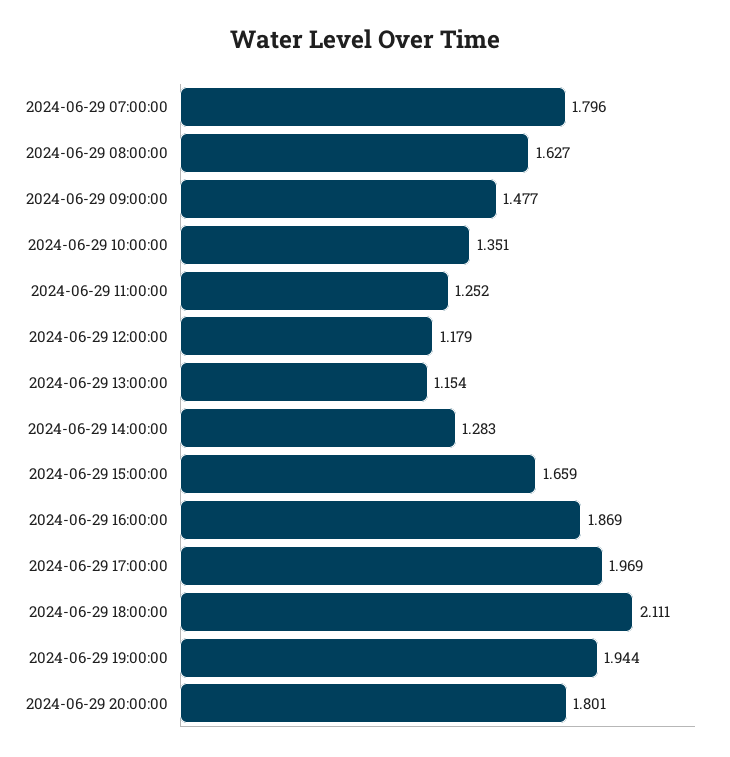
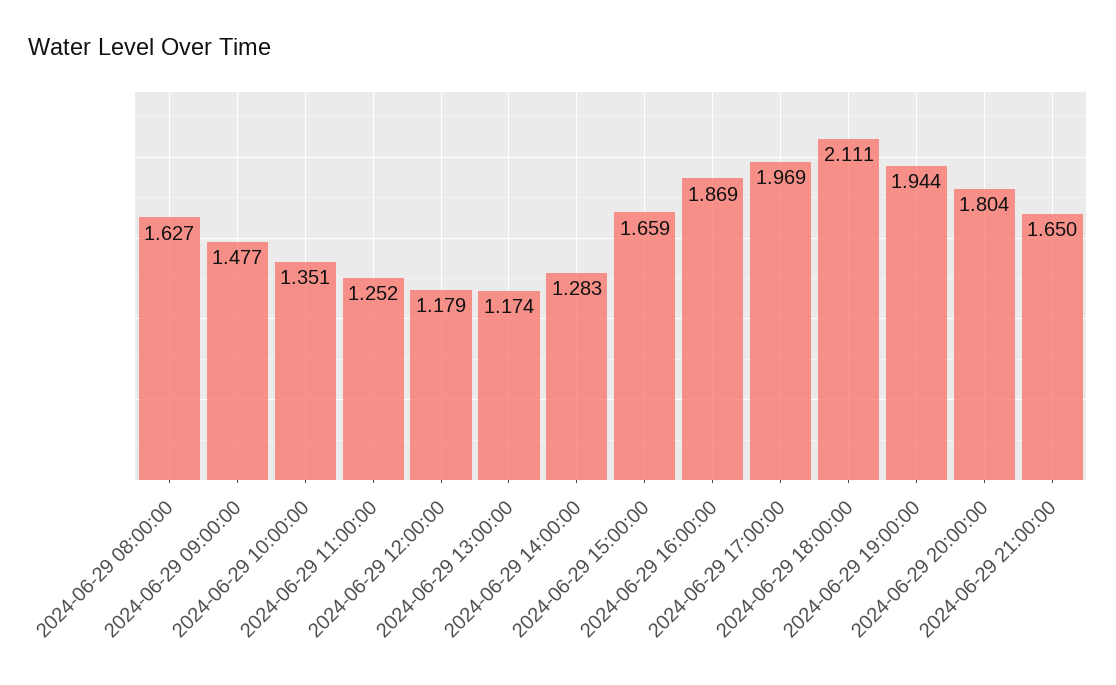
2024-06-29 07:00:00: 1.796 -> none
2024-06-29 13:00:00: 1.154 -> 1.174
2024-06-29 20:00:00: 1.801 -> 1.804
2024-06-29 21:00:00: none -> 1.65

